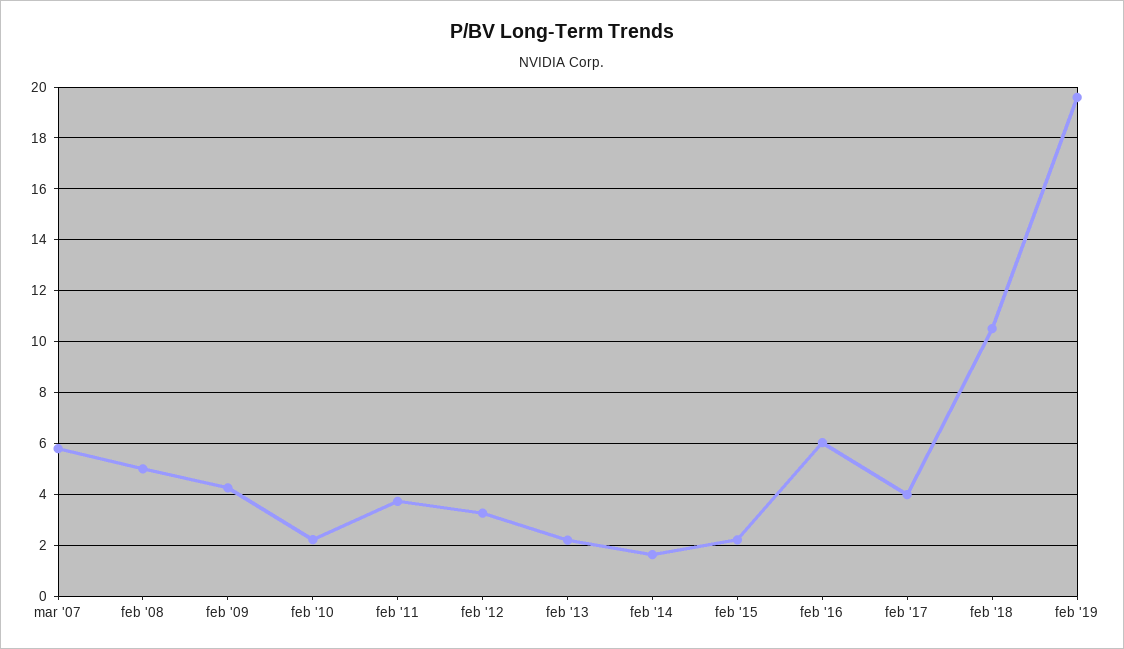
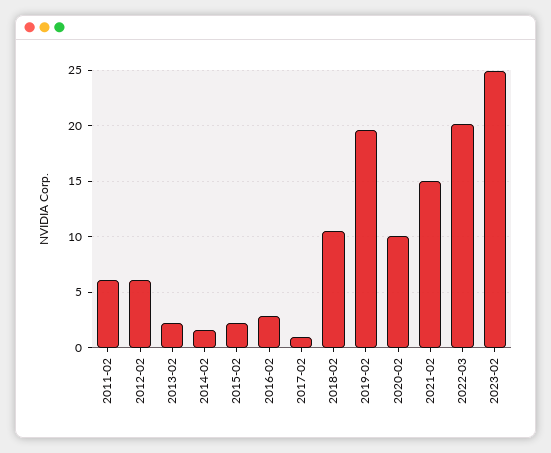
mar '07: 5.75 -> none
feb '08: 5 -> none
feb '09: 4.25 -> none
feb '10: 2.25 -> none
feb '11: 3.75 -> 6
feb '12: 3.25 -> 6
feb '16: 6 -> 3
feb '17: 4 -> 1
2020-02: none -> 10
2021-02: none -> 15
2022-03: none -> 20
2023-02: none -> 25

